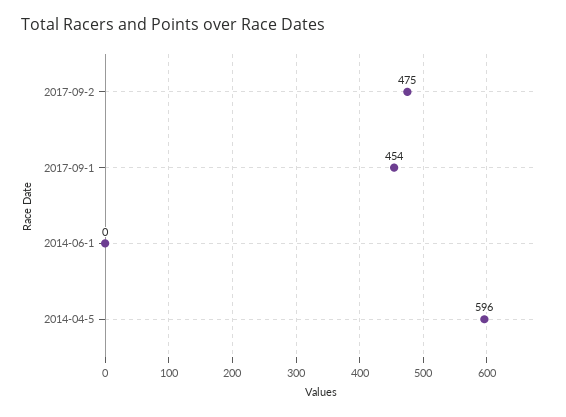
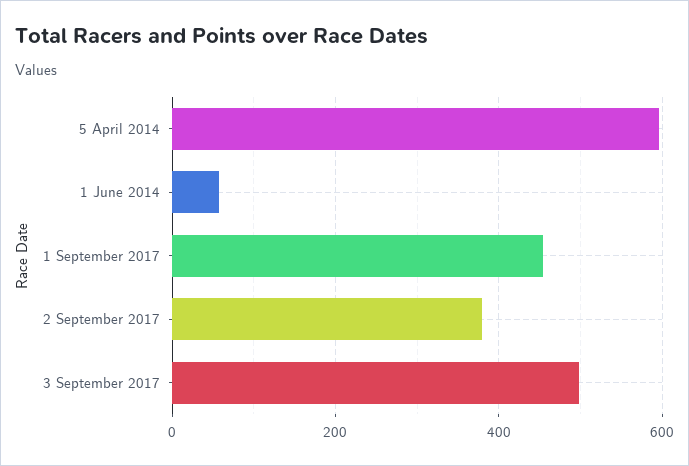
2017-09-2: 475 -> 380
2014-06-1: 0 -> 60
3 September 2017: none -> 500

